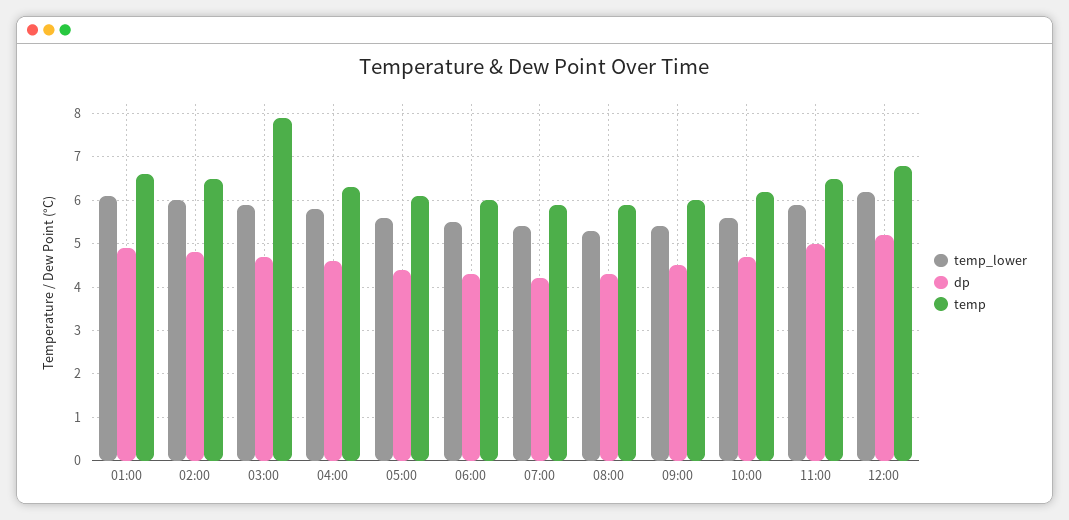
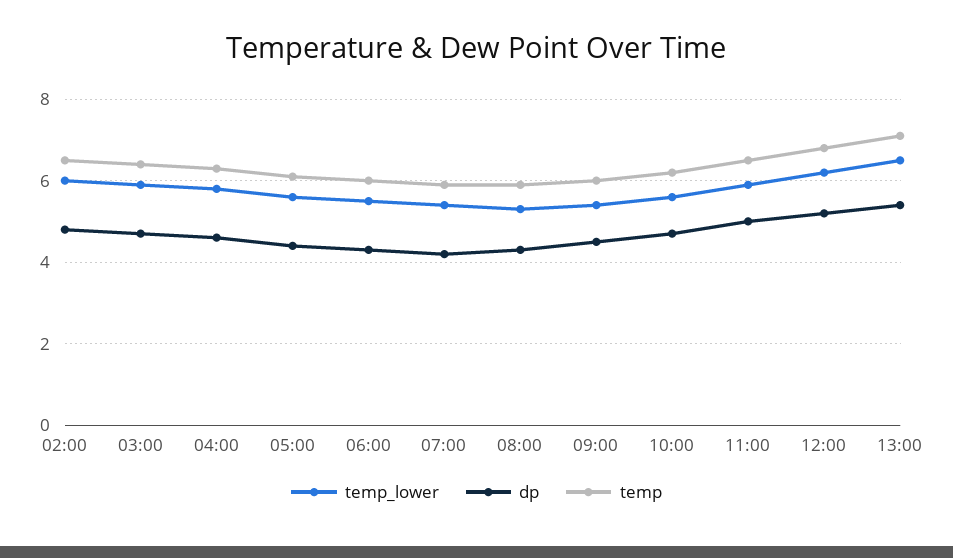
temp_lower, 01:00: 6 -> none
dp, 01:00: 5 -> none
temp, 01:00: 6.5 -> none
temp, 03:00: 8 -> 6.5
temp_lower, 13:00: none -> 6.5
dp, 13:00: none -> 5.5
temp, 13:00: none -> 7

